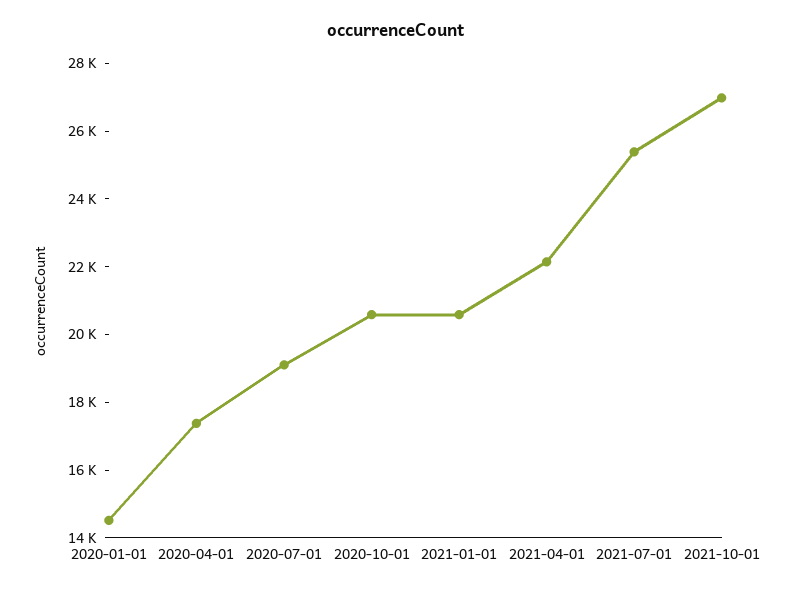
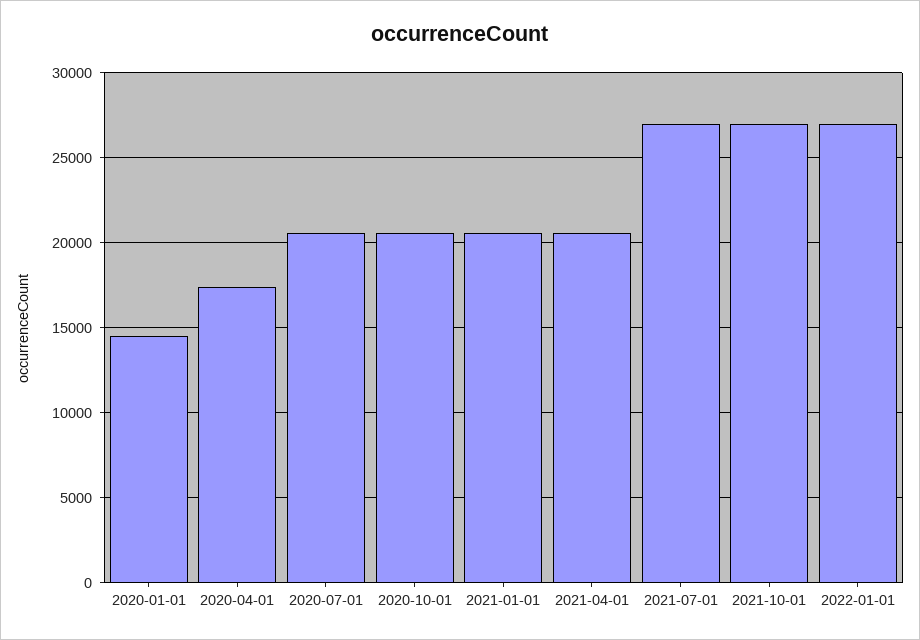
2020-07-01: 19000 -> 20500
2021-04-01: 22000 -> 20500
2021-07-01: 25500 -> 27000
2022-01-01: none -> 27000

